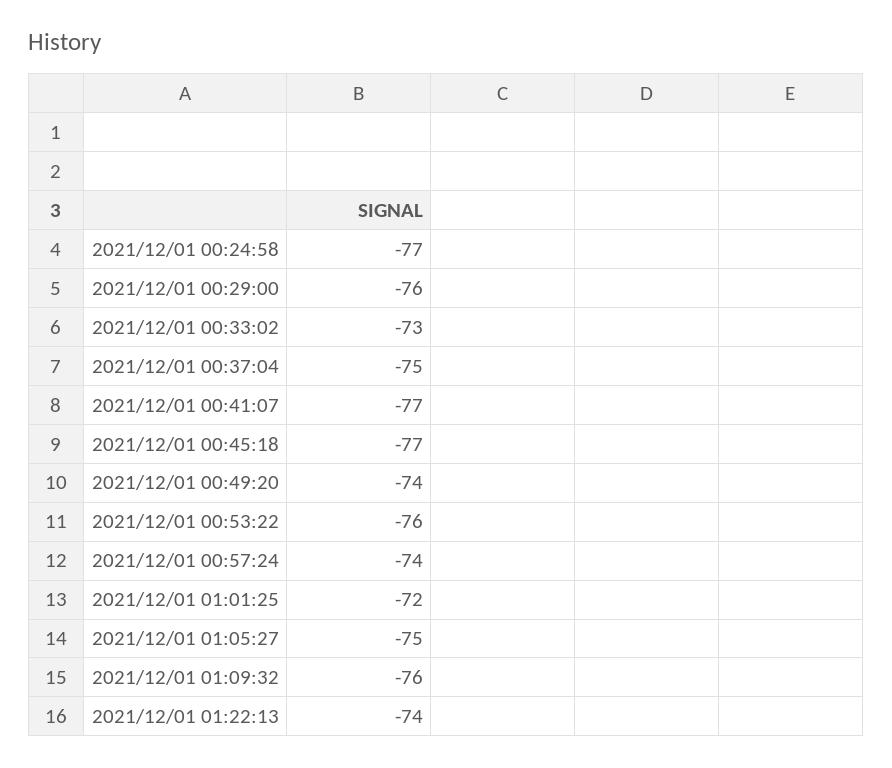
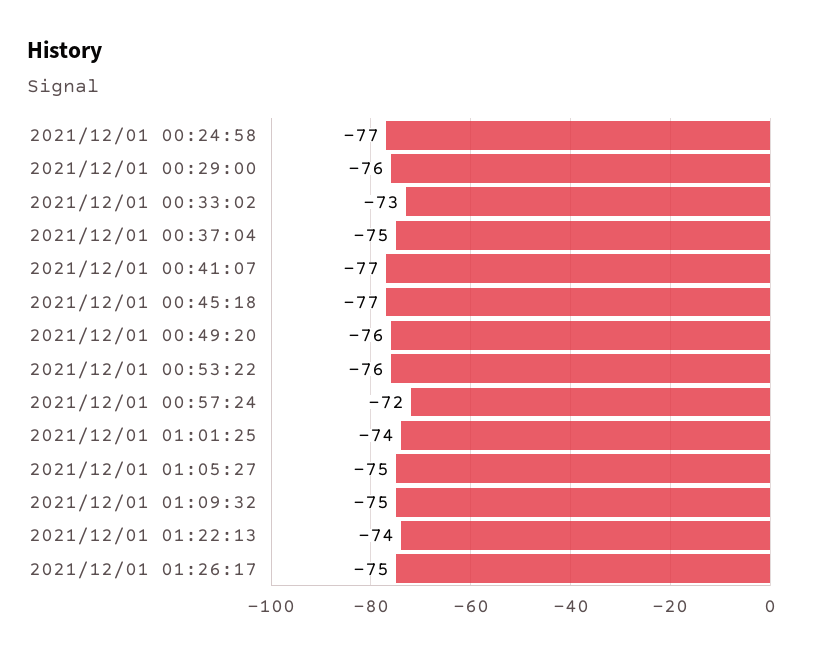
2021/12/01 00:49:20: -74 -> -76
2021/12/01 00:57:24: -74 -> -72
2021/12/01 01:01:25: -72 -> -74
2021/12/01 01:09:32: -76 -> -75
2021/12/01 01:26:17: none -> -75

